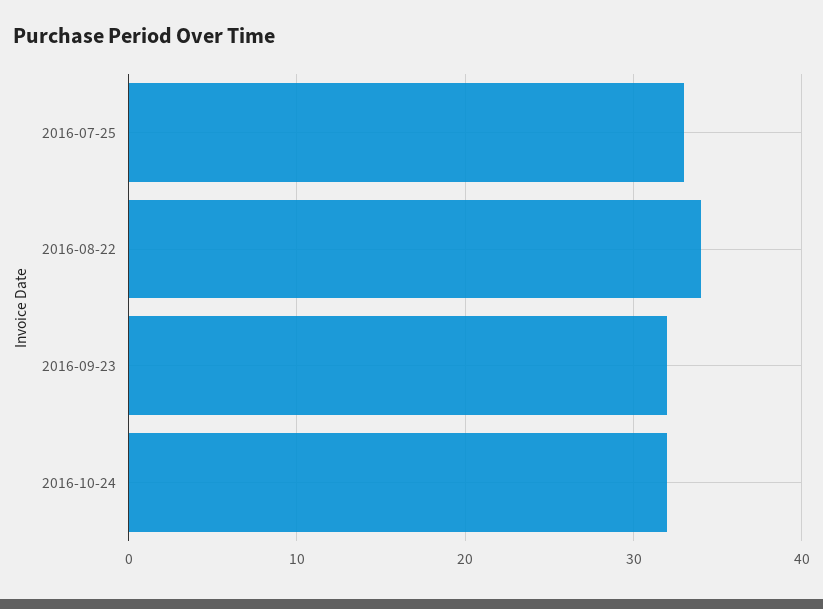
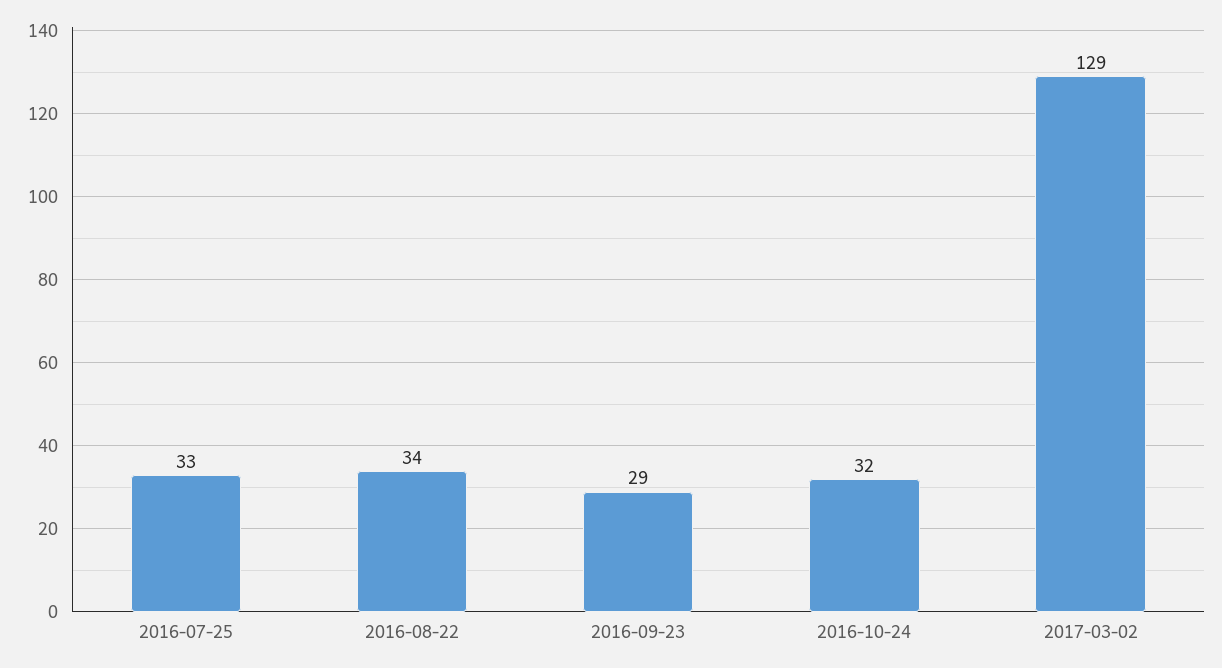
2016-09-23: 32 -> 29
2017-03-02: none -> 129

